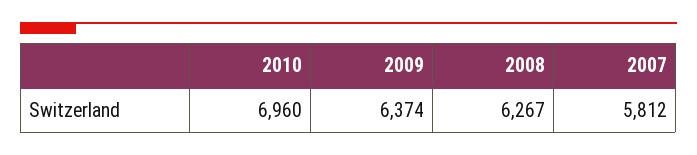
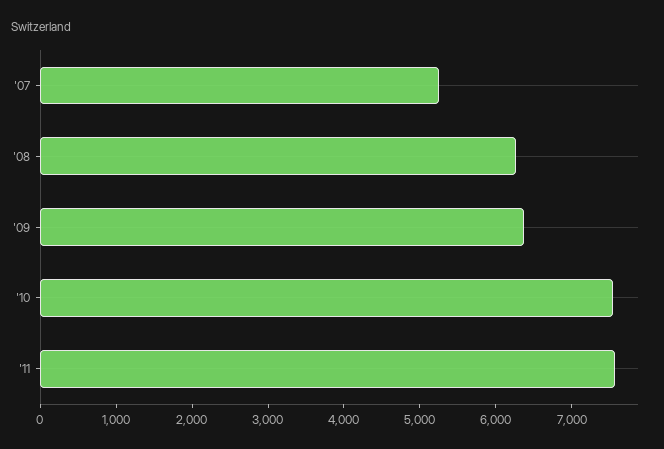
2010: 6960 -> 7600
2007: 5812 -> 5200
'11: none -> 7600

